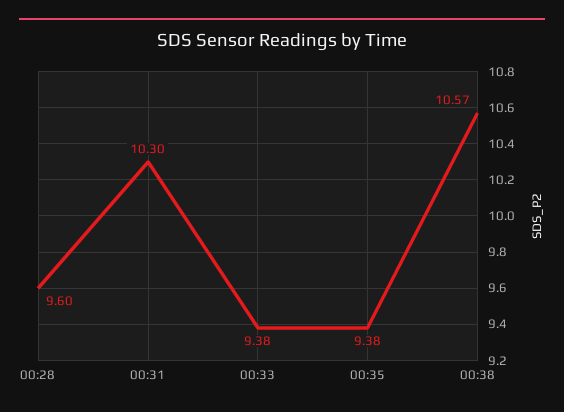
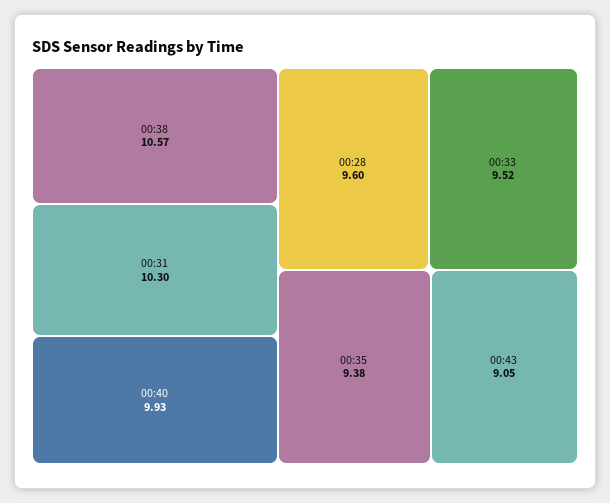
00:33: 9.38 -> 9.52
00:40: none -> 9.93
00:43: none -> 9.05

